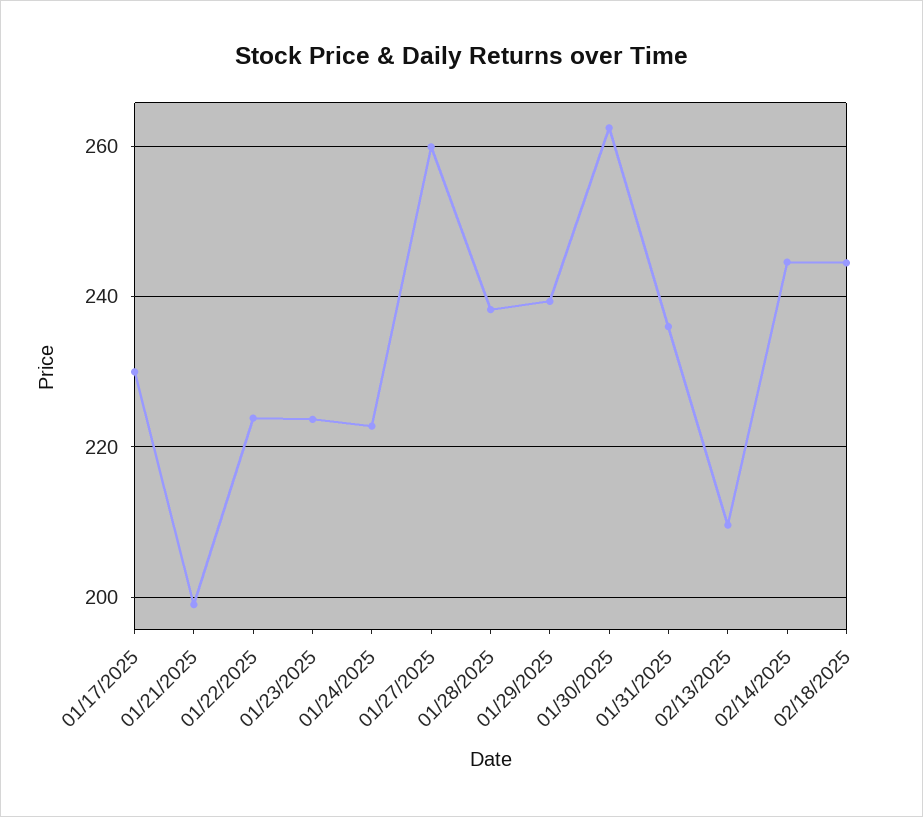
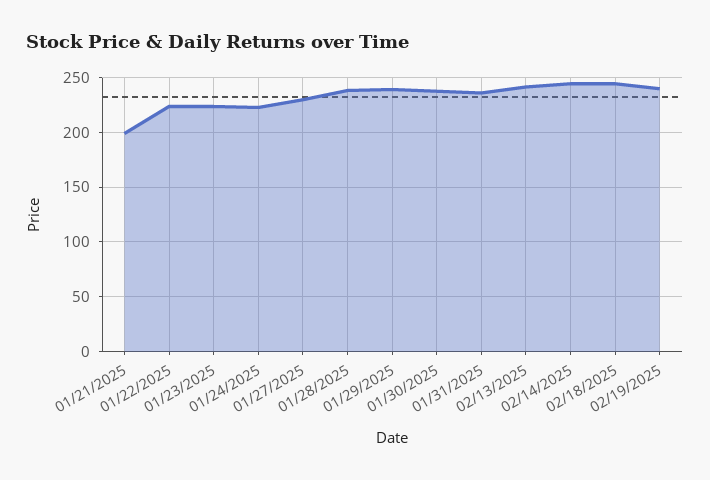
01/17/2025: 230 -> none
01/27/2025: 260 -> 230
01/30/2025: 262 -> 240
02/13/2025: 210 -> 240
02/19/2025: none -> 240

